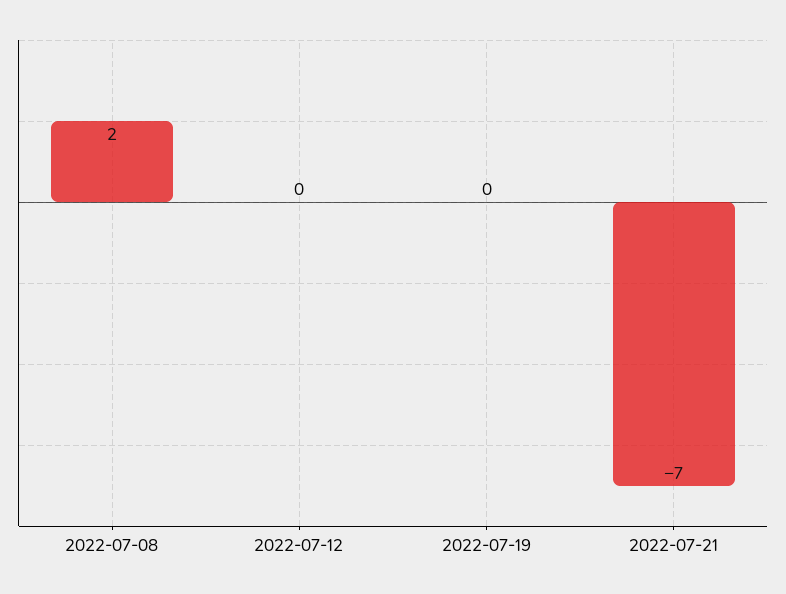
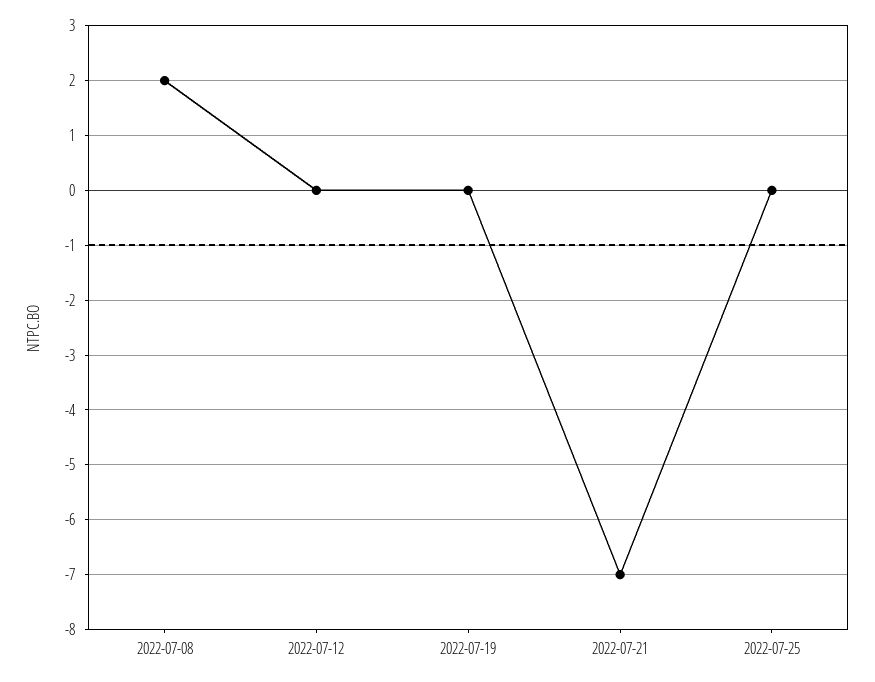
2022-07-25: none -> 0

